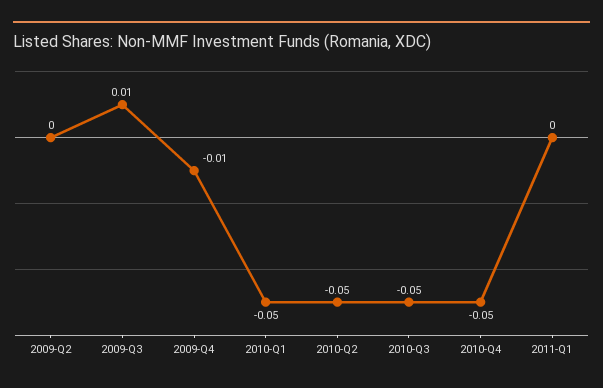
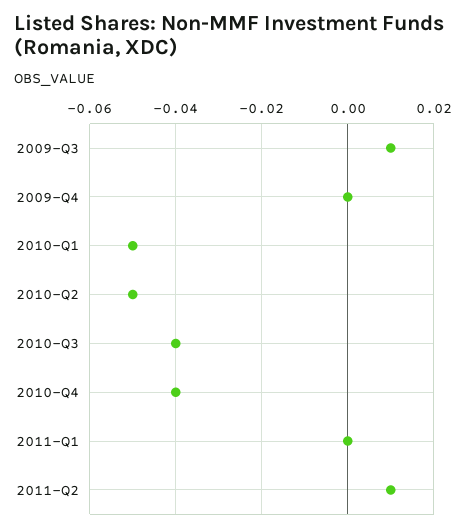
2009-Q2: 0 -> none
2009-Q4: -0.01 -> 0
2010-Q3: -0.05 -> -0.04
2010-Q4: -0.05 -> -0.04
2011-Q2: none -> 0.01

